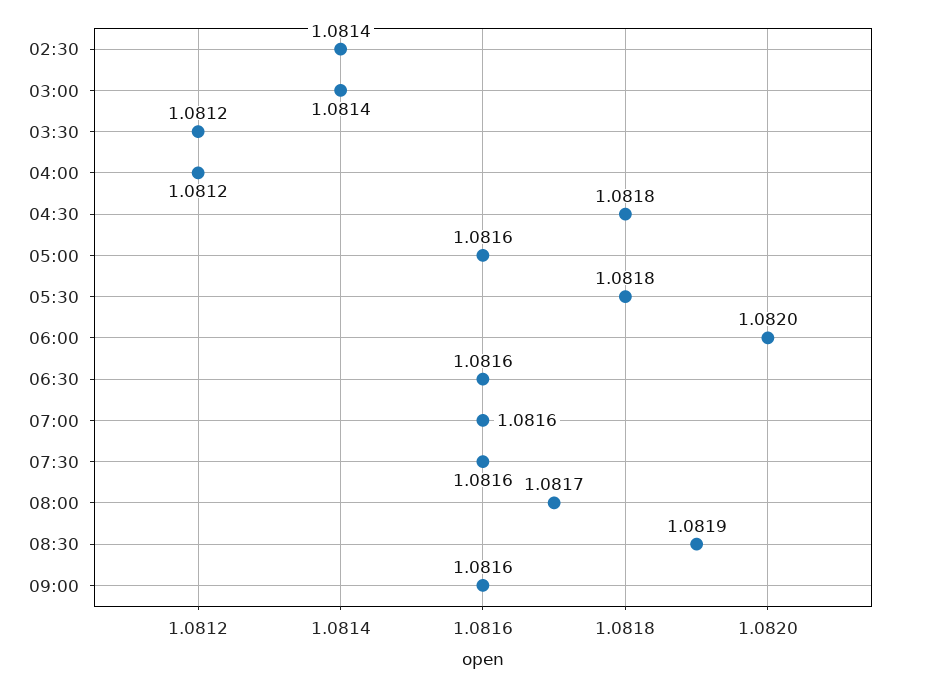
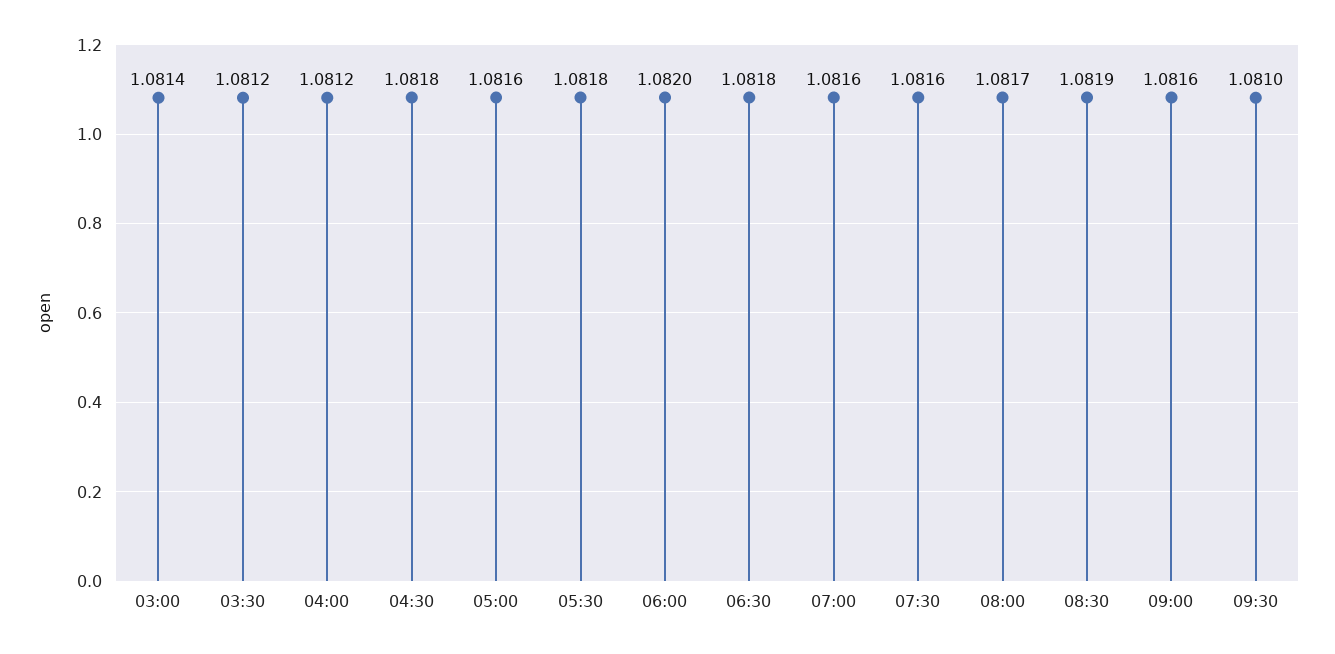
02:30: 1.0814 -> none
06:30: 1.0816 -> 1.0818
09:30: none -> 1.081

